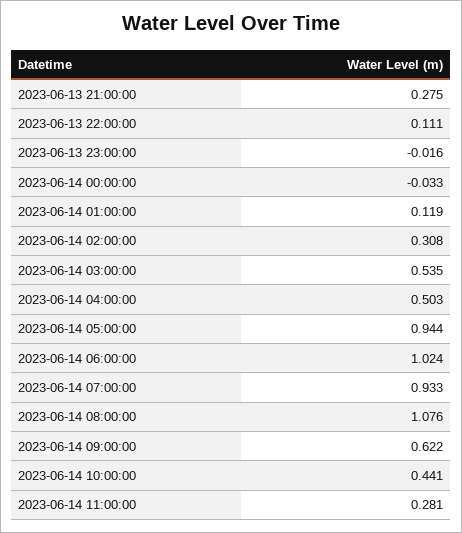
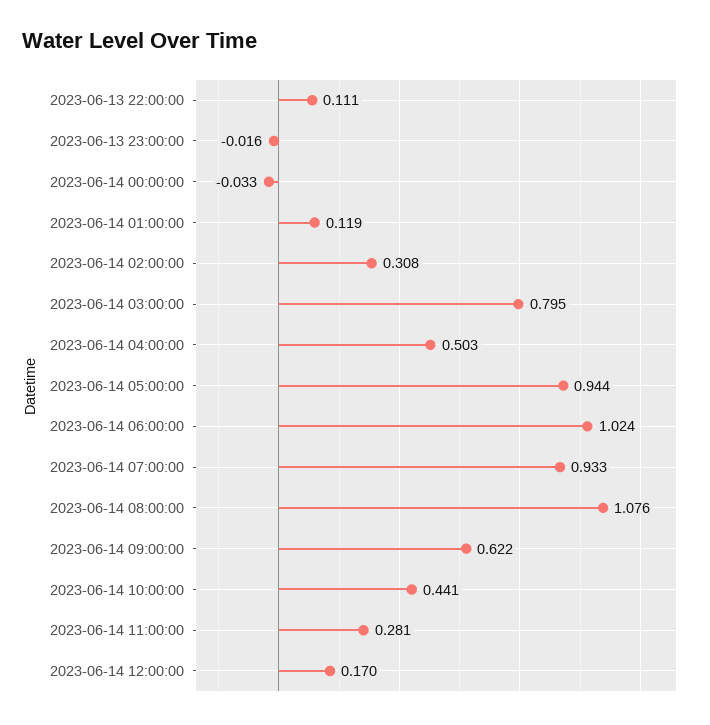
2023-06-13 21:00:00: 0.275 -> none
2023-06-14 03:00:00: 0.535 -> 0.795
2023-06-14 12:00:00: none -> 0.17

